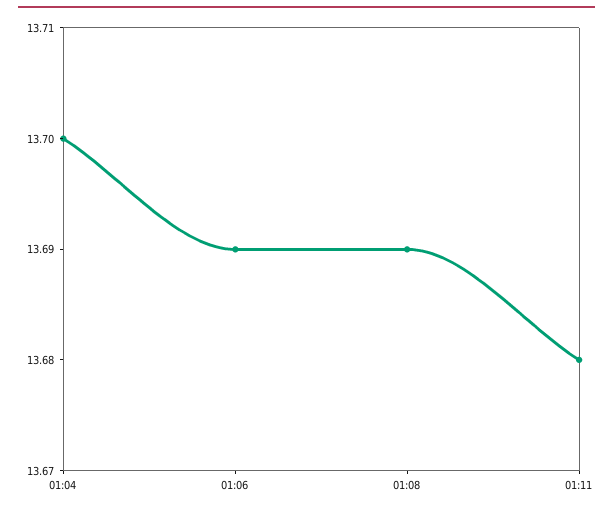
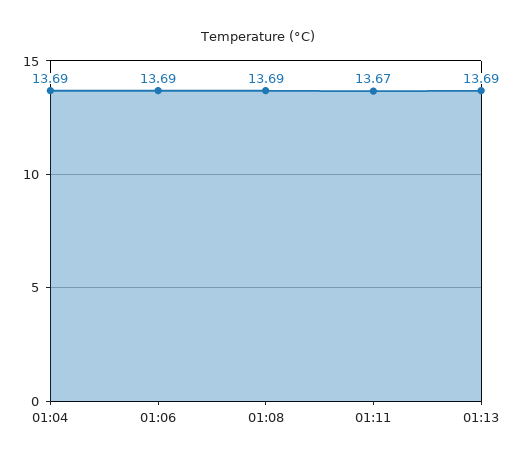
01:04: 13.7 -> 13.69
01:11: 13.68 -> 13.67
01:13: none -> 13.69

